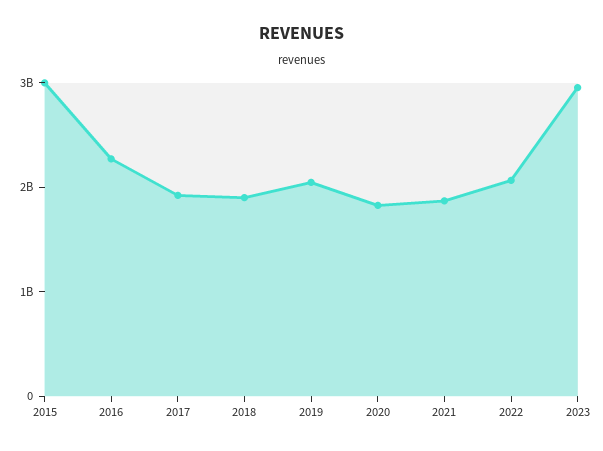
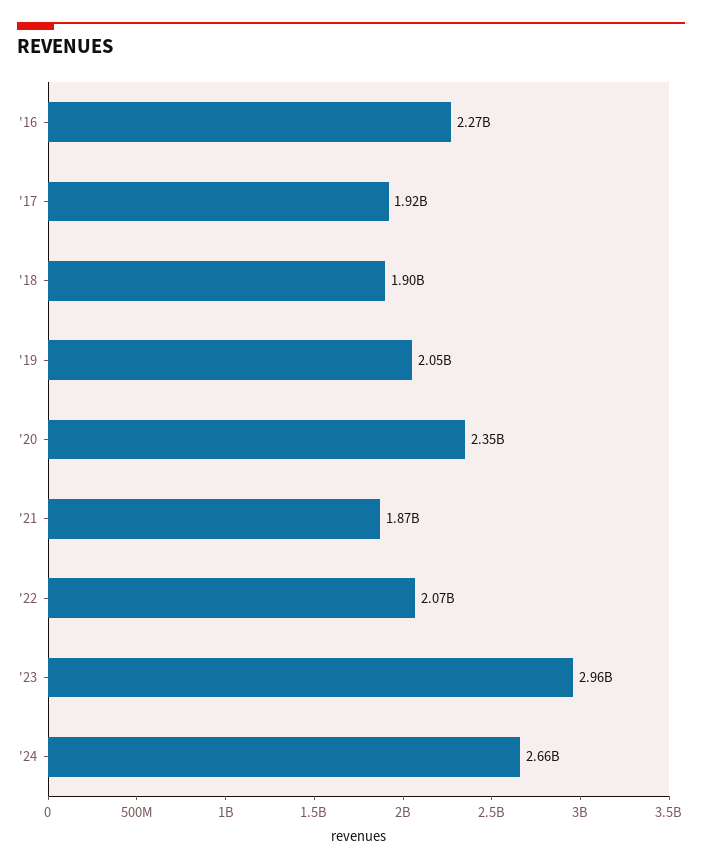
2015: 3000000000 -> none
2020: 1800000000 -> 2350000000
'24: none -> 2660000000

